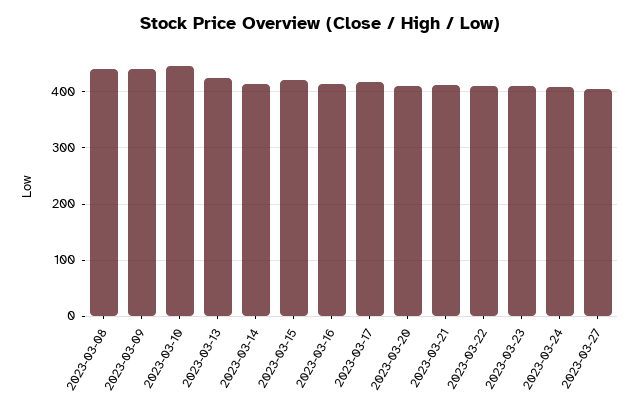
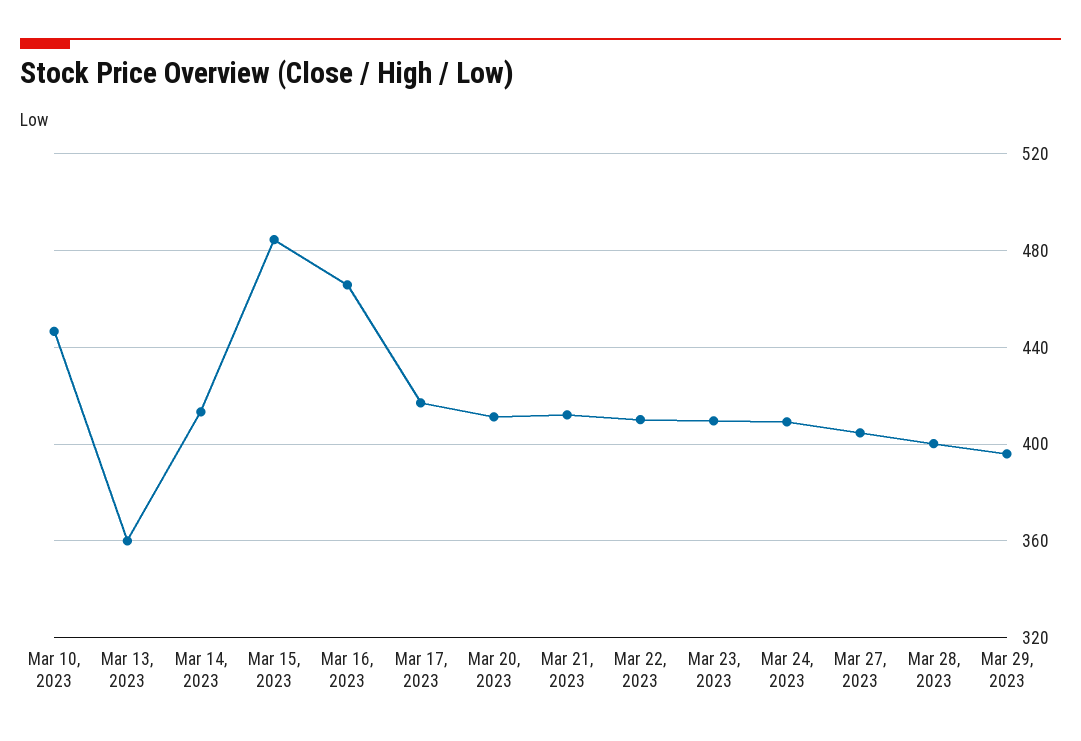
2023-03-08: 440 -> none
2023-03-09: 440 -> none
2023-03-13: 420 -> 360
2023-03-15: 420 -> 485
2023-03-16: 420 -> 465
Mar 28, 2023: none -> 400
Mar 29, 2023: none -> 395

